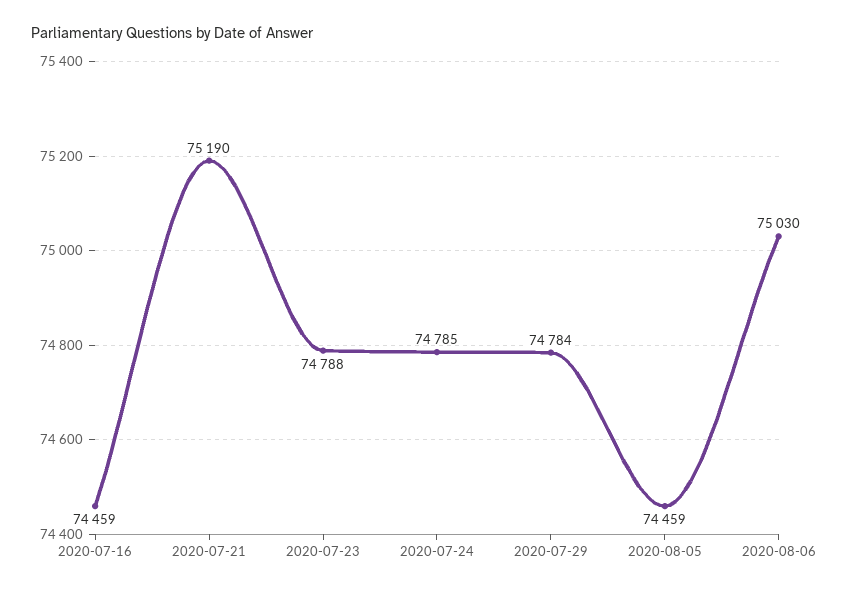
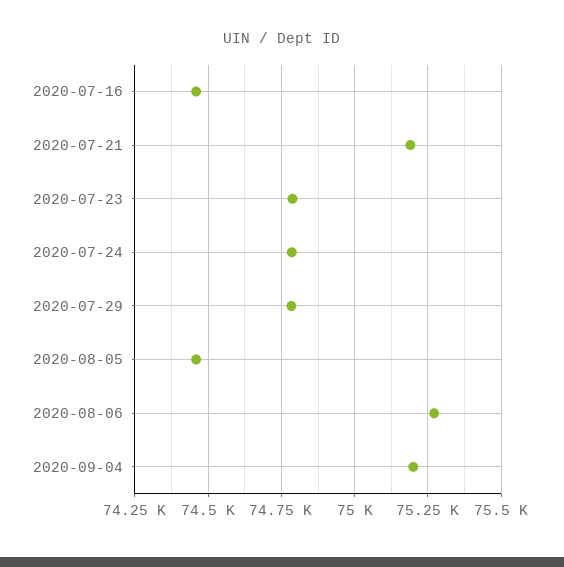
2020-08-06: 75030 -> 75275
2020-09-04: none -> 75200

